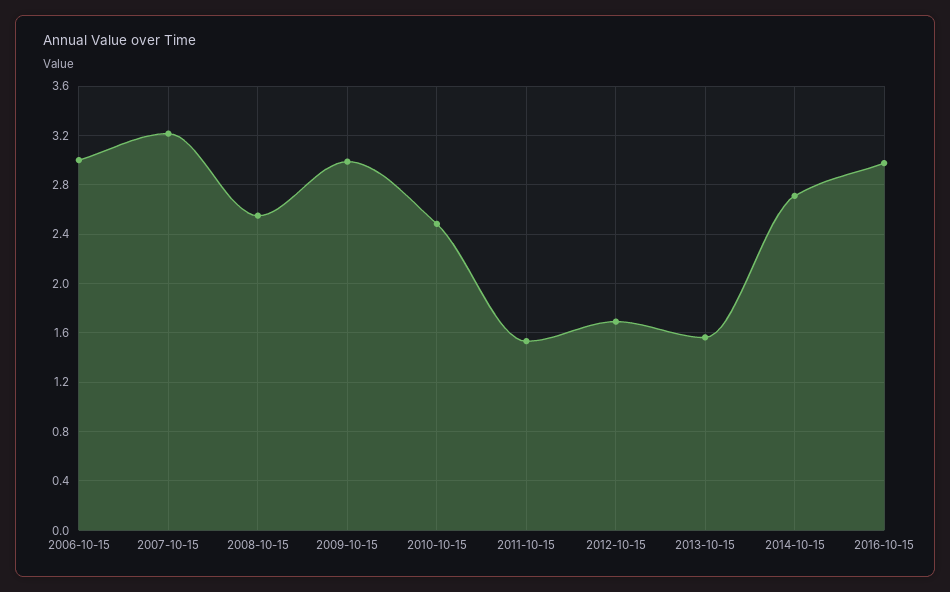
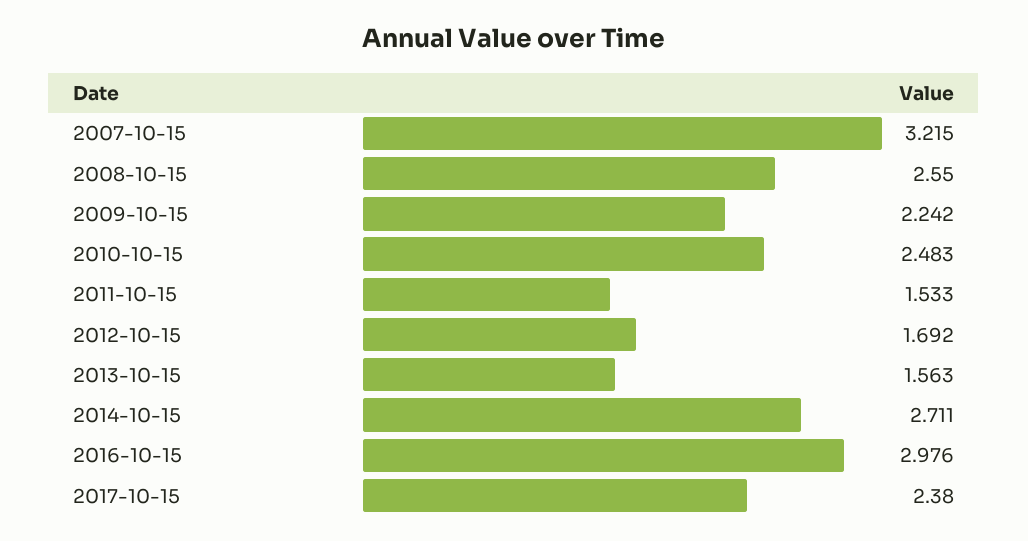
2006-10-15: 3 -> none
2009-10-15: 3 -> 2.242
2017-10-15: none -> 2.38

